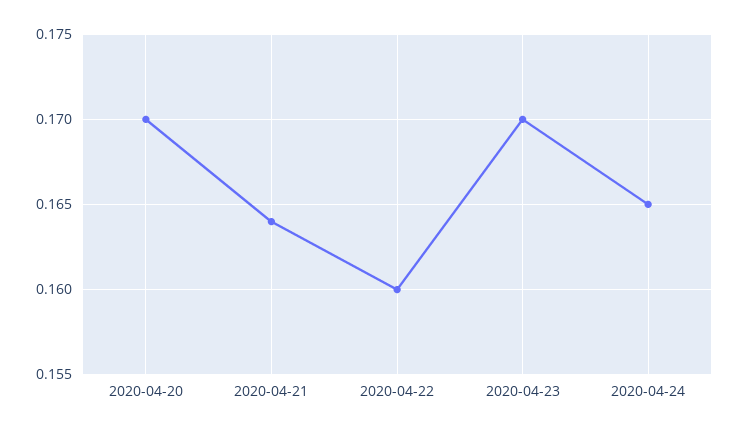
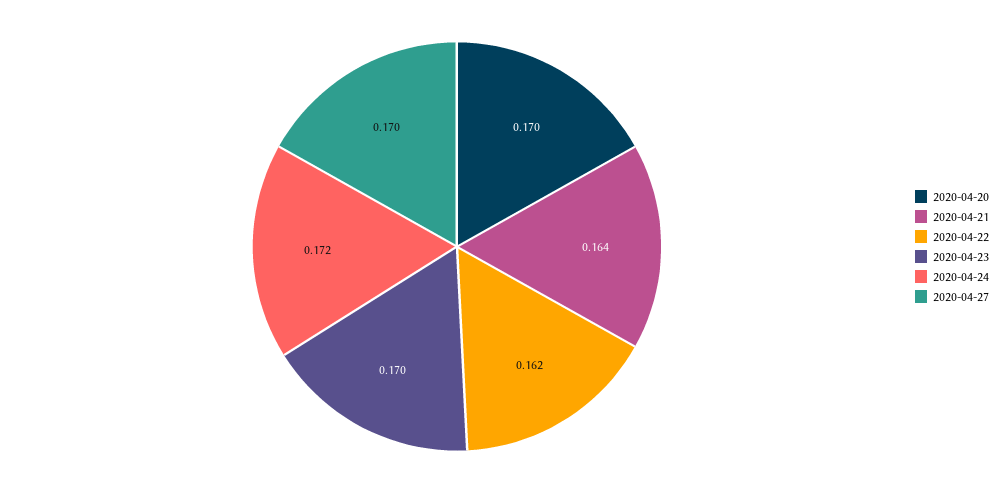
2020-04-22: 0.16 -> 0.162
2020-04-24: 0.165 -> 0.172
2020-04-27: none -> 0.17

